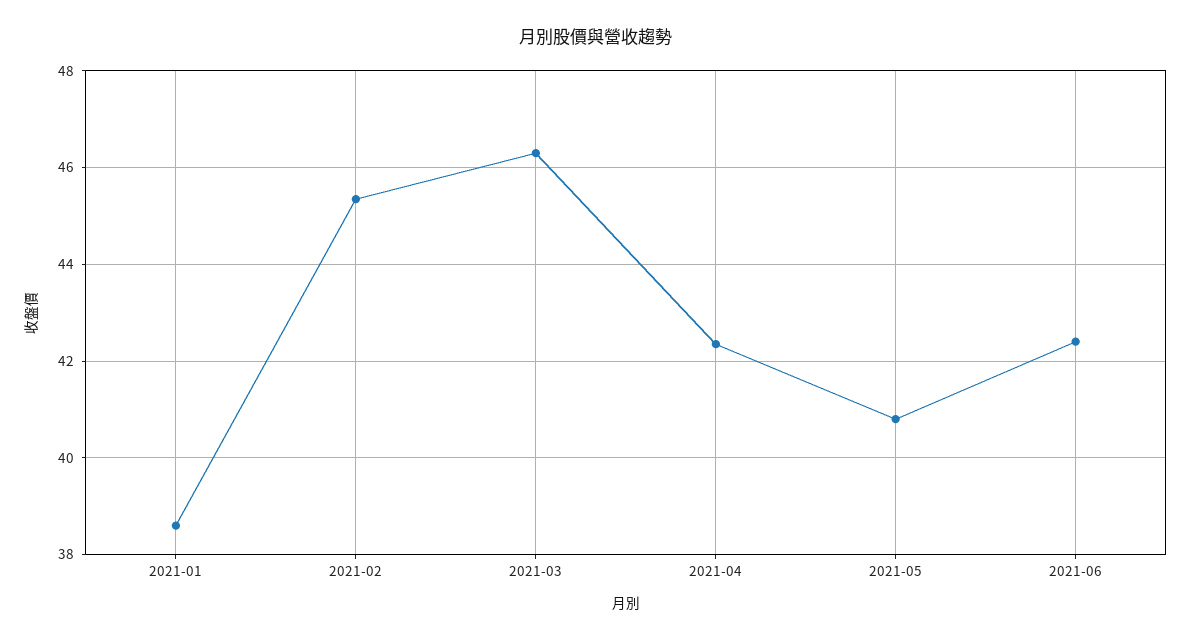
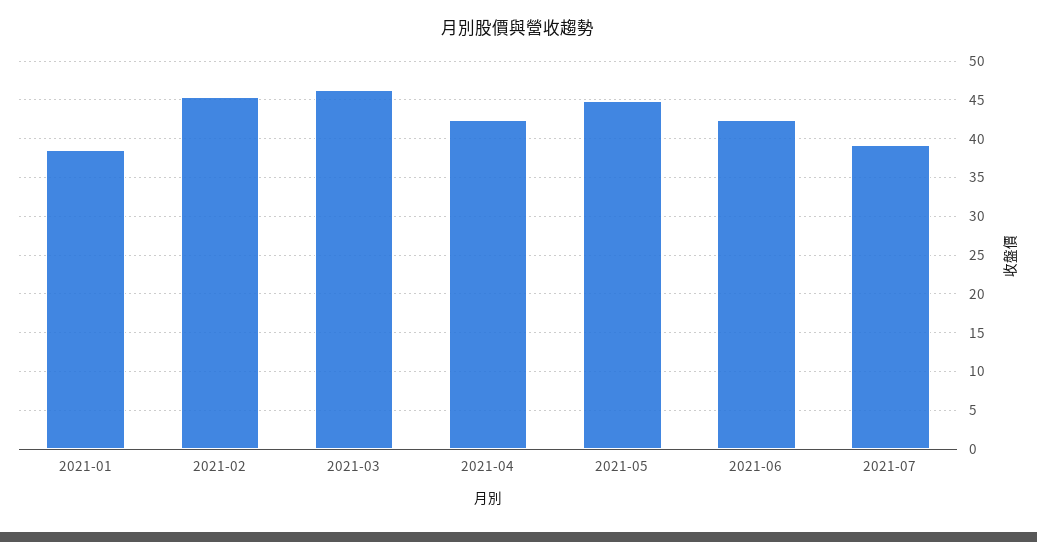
2021-05: 40.8 -> 45
2021-07: none -> 39

